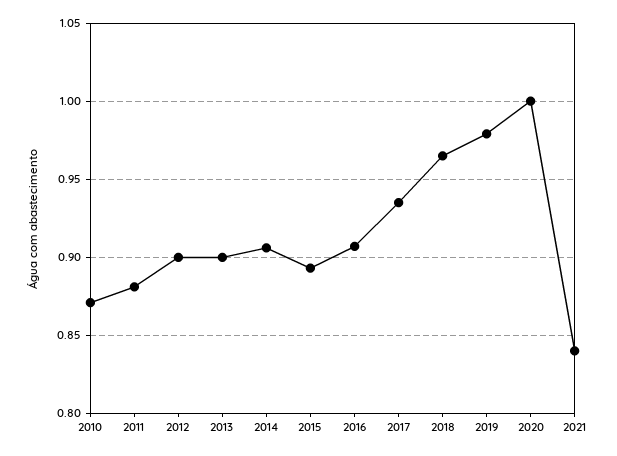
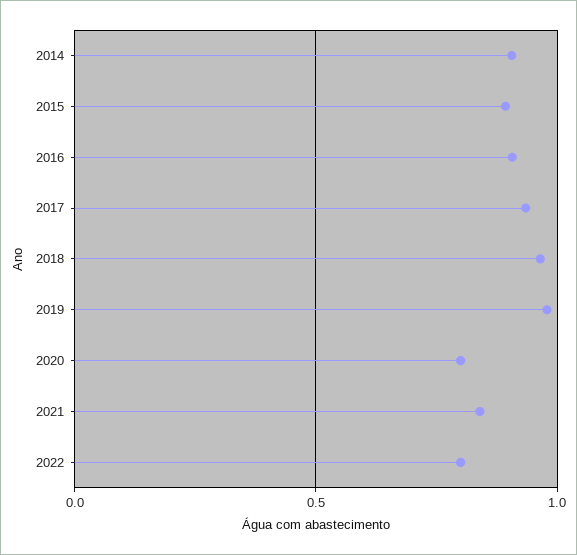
2010: 0.87 -> none
2011: 0.88 -> none
2012: 0.9 -> none
2013: 0.9 -> none
2020: 1 -> 0.8
2022: none -> 0.8

